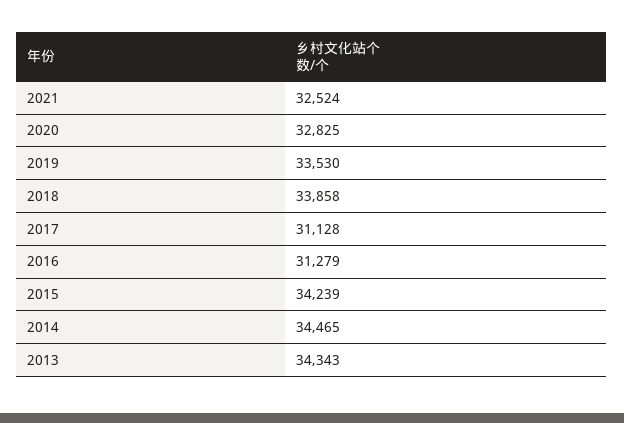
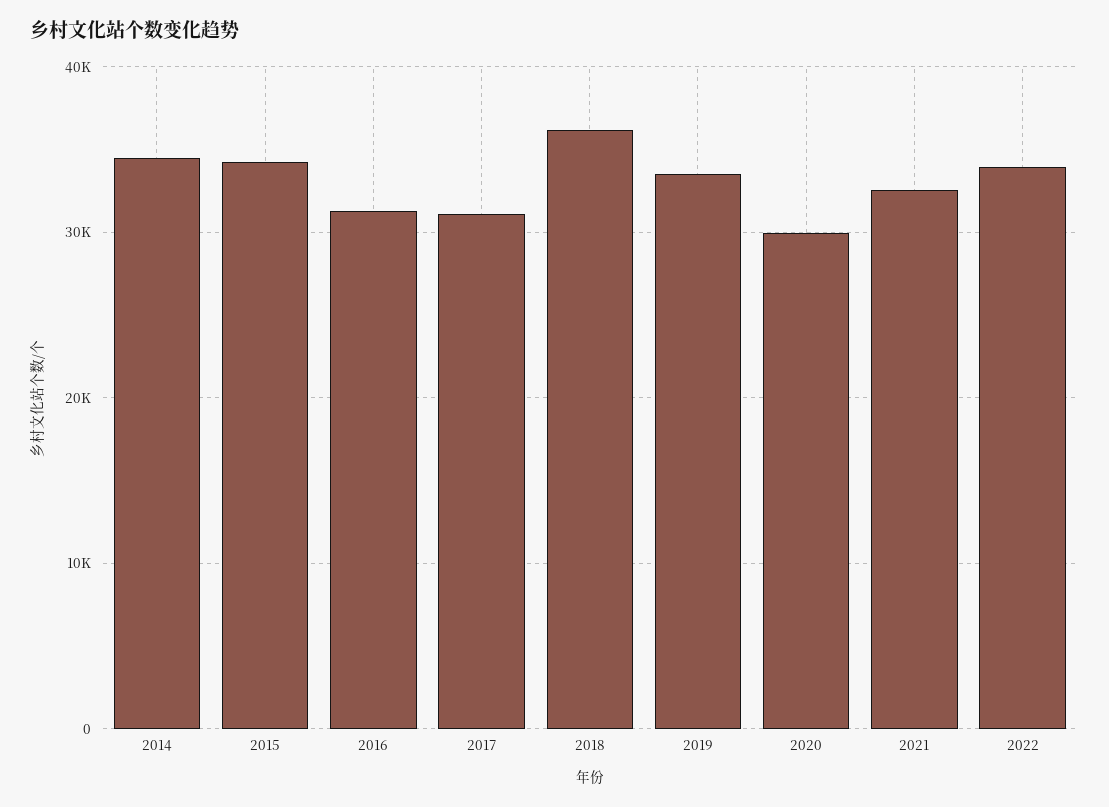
2020: 32825 -> 30000
2018: 33858 -> 36000
2013: 34343 -> none
2022: none -> 34000

